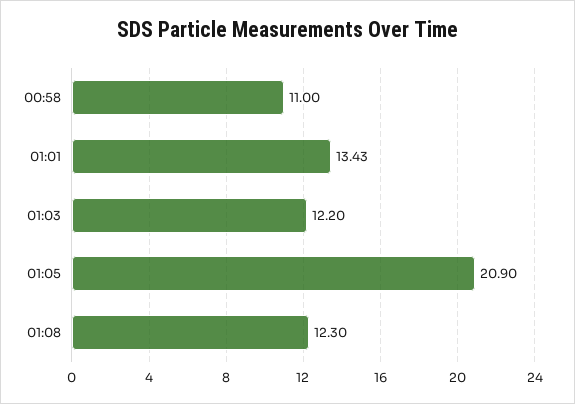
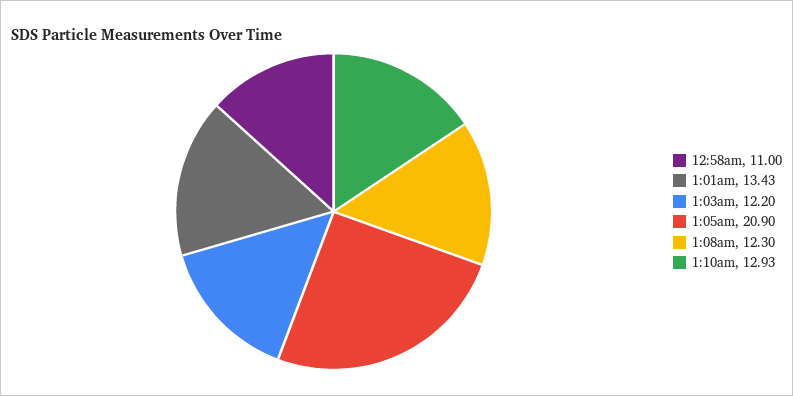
1:10am: none -> 12.93

